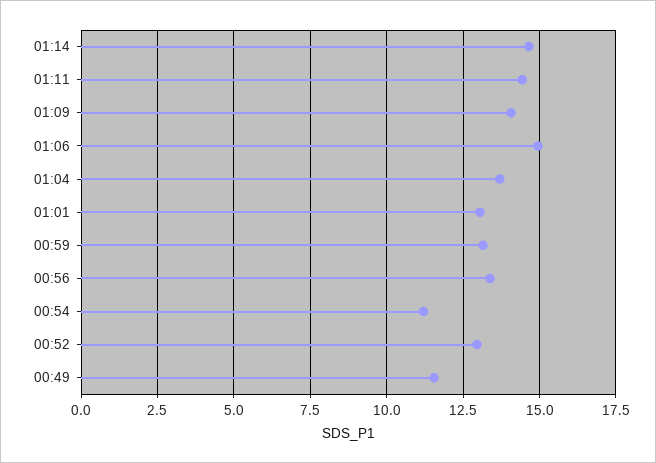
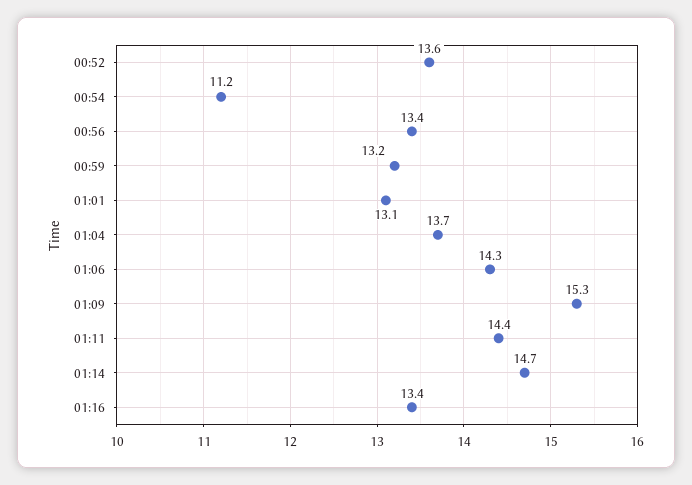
01:09: 14 -> 15.3
01:06: 15 -> 14.3
00:52: 13 -> 13.6
00:49: 11.5 -> none
01:16: none -> 13.4

